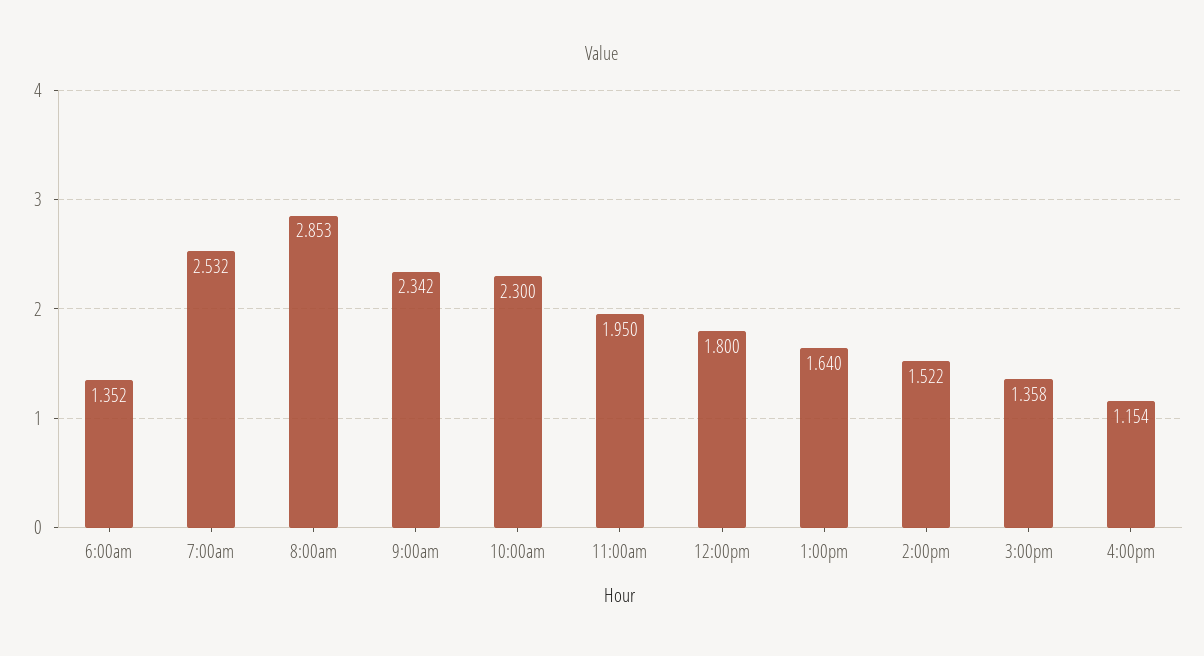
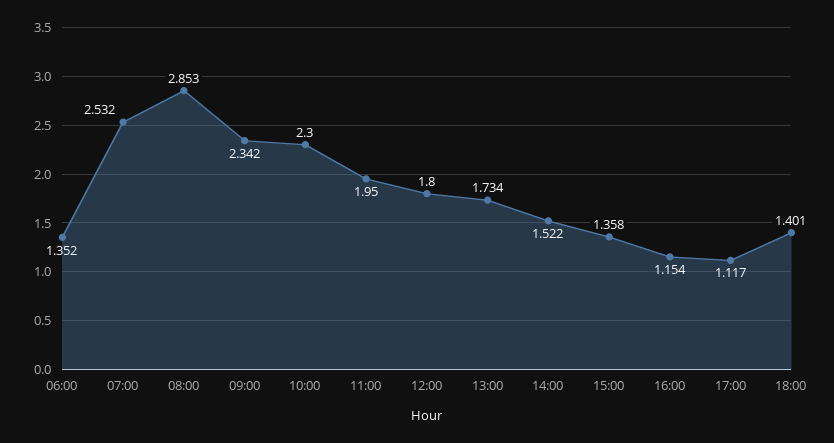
1:00pm: 1.64 -> 1.734
17:00: none -> 1.117
18:00: none -> 1.401

